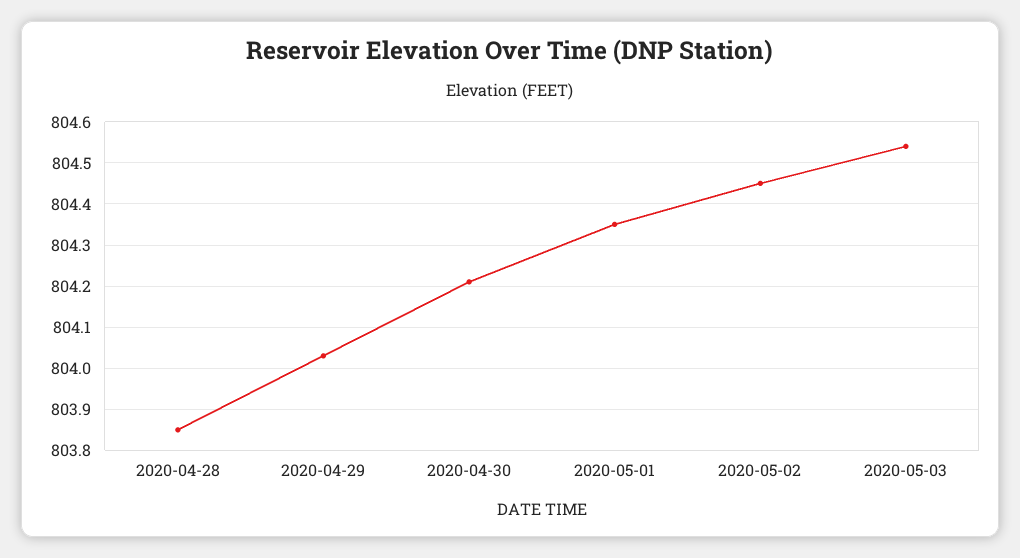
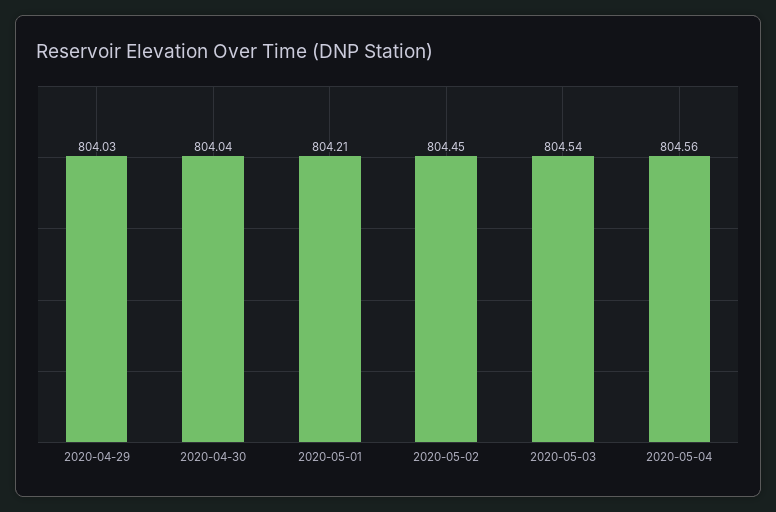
2020-04-28: 803.85 -> none
2020-04-30: 804.2 -> 804.04
2020-05-01: 804.35 -> 804.21
2020-05-04: none -> 804.56

